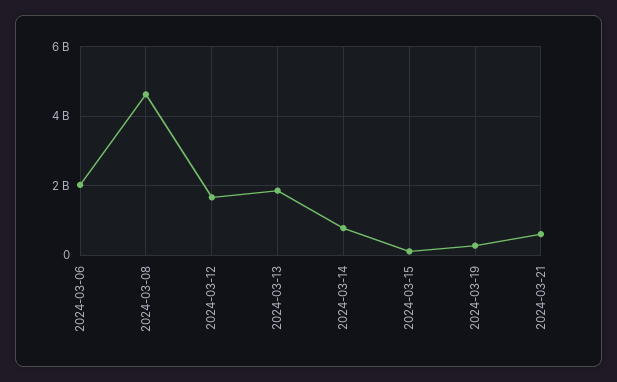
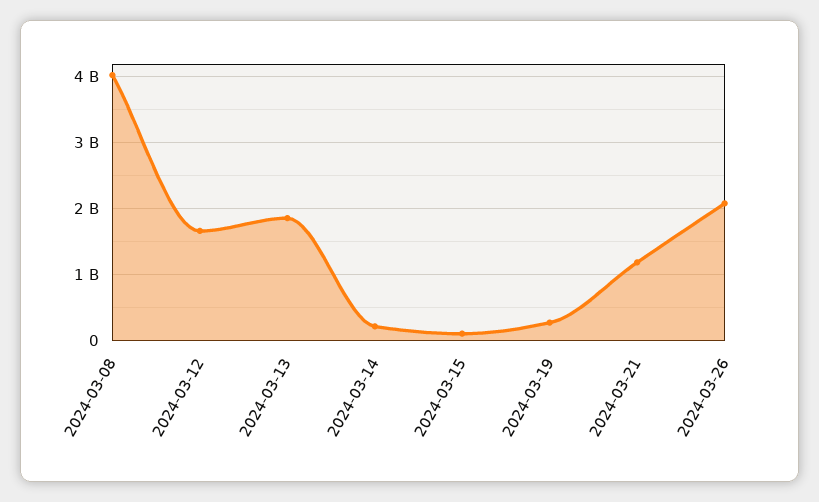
2024-03-06: 2000000000 -> none
2024-03-08: 4600000000 -> 4000000000
2024-03-14: 800000000 -> 200000000
2024-03-21: 600000000 -> 1200000000
2024-03-26: none -> 2100000000

